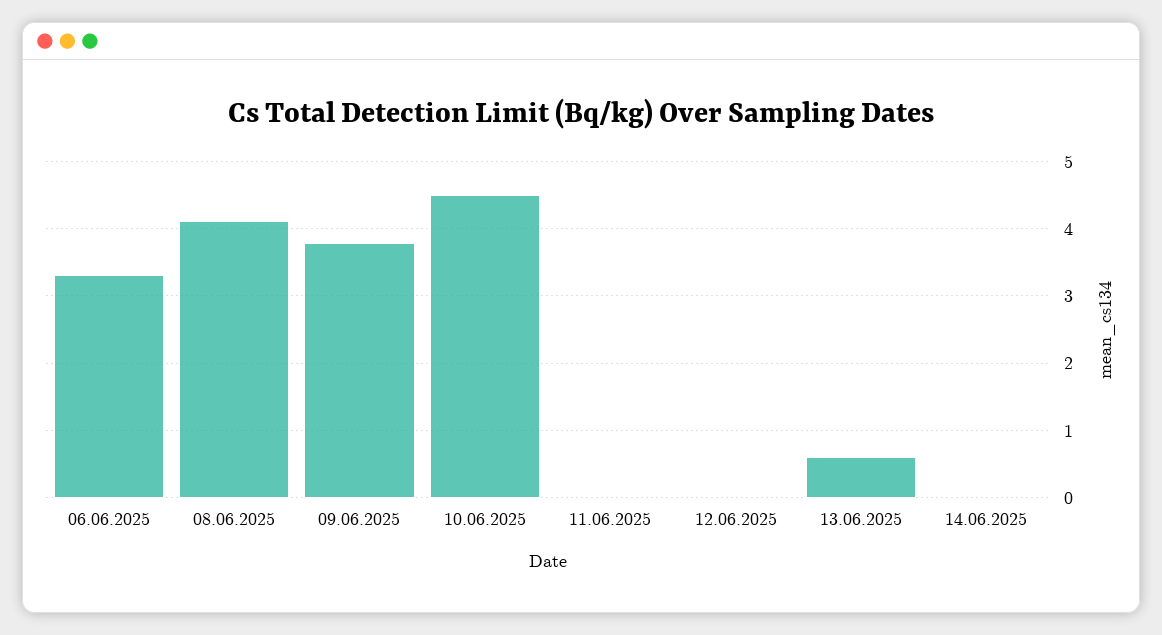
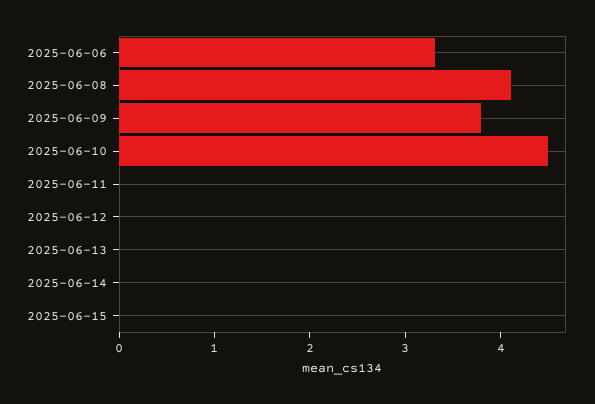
13.06.2025: 0.6 -> 0
2025-06-15: none -> 0

